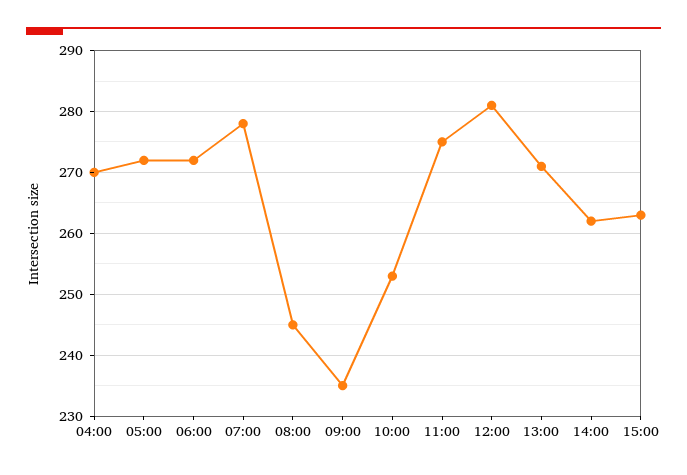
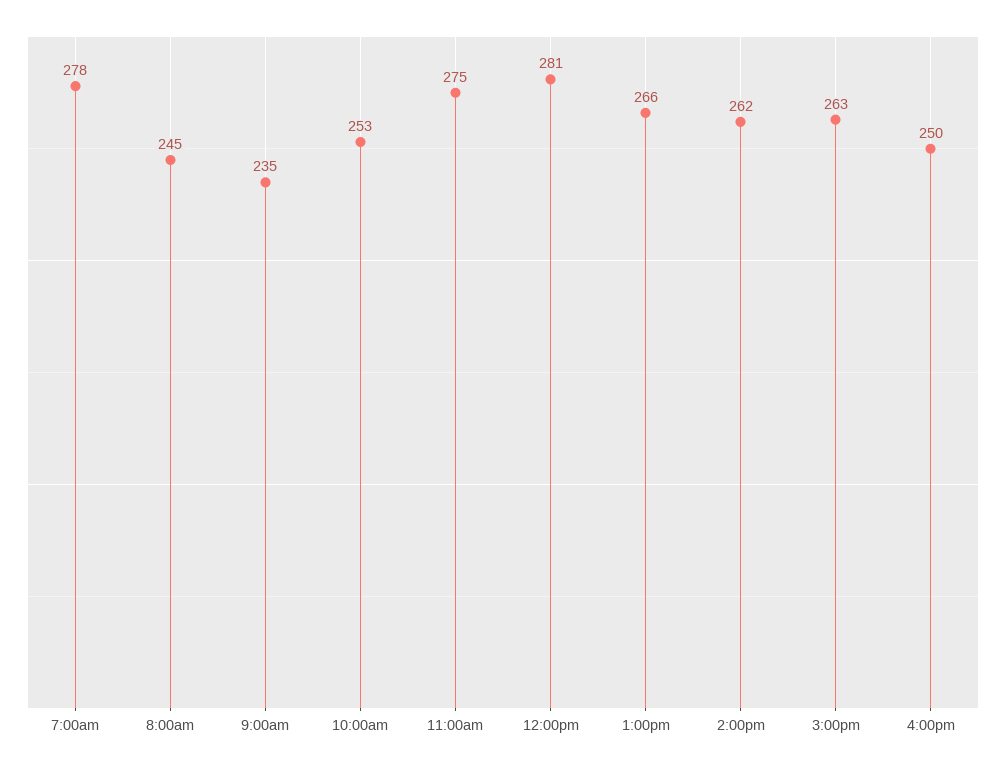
04:00: 270 -> none
05:00: 272 -> none
06:00: 272 -> none
13:00: 271 -> 266
4:00pm: none -> 250

